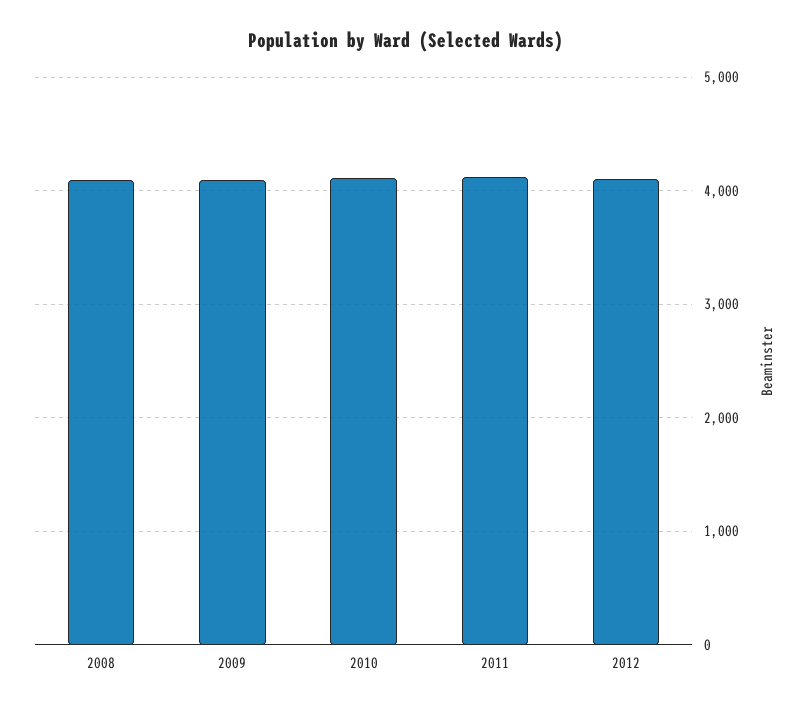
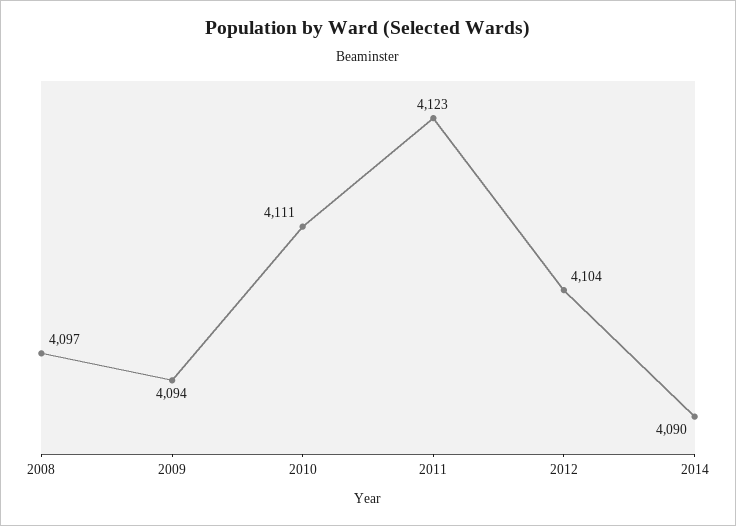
2014: none -> 4090

